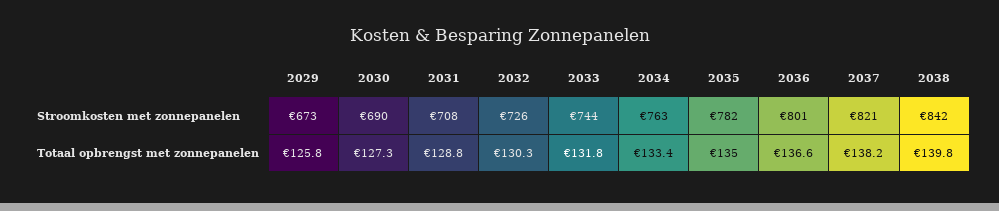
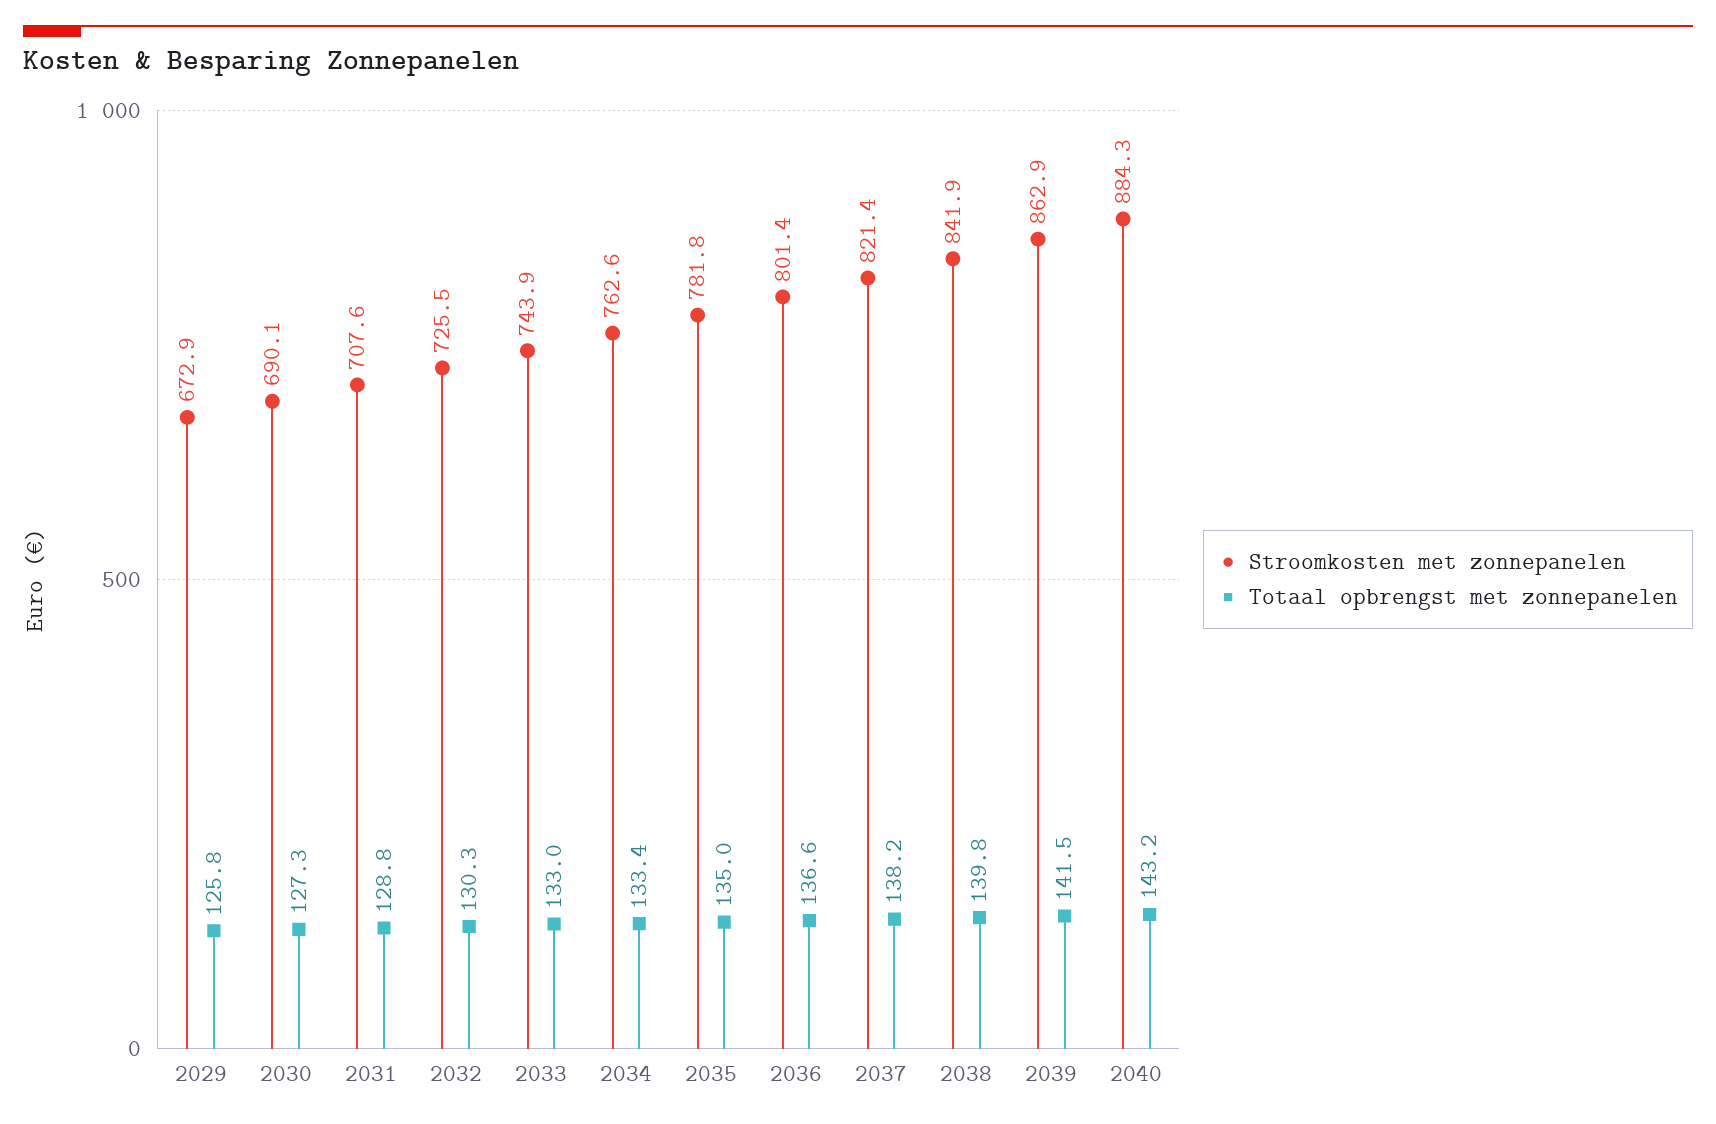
Totaal opbrengst met zonnepanelen, 2033: 131.8 -> 133
Stroomkosten met zonnepanelen, 2039: none -> 862.9
Totaal opbrengst met zonnepanelen, 2039: none -> 141.5
Stroomkosten met zonnepanelen, 2040: none -> 884.3
Totaal opbrengst met zonnepanelen, 2040: none -> 143.2

